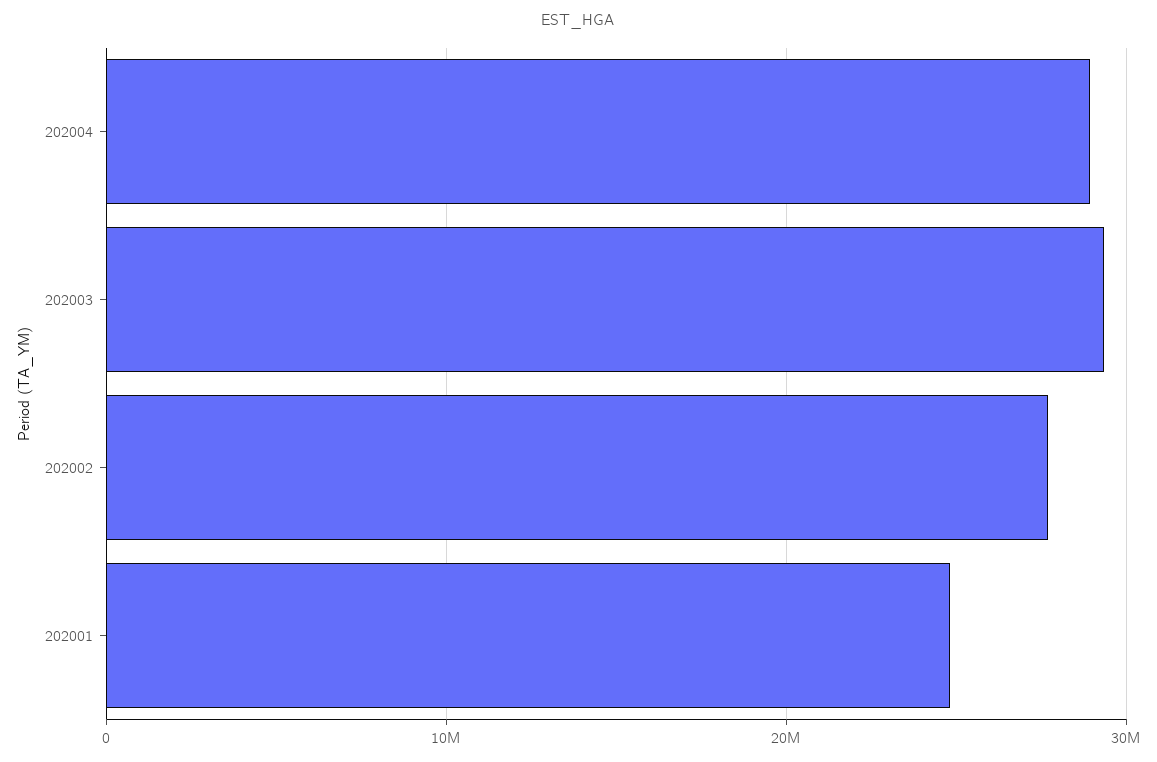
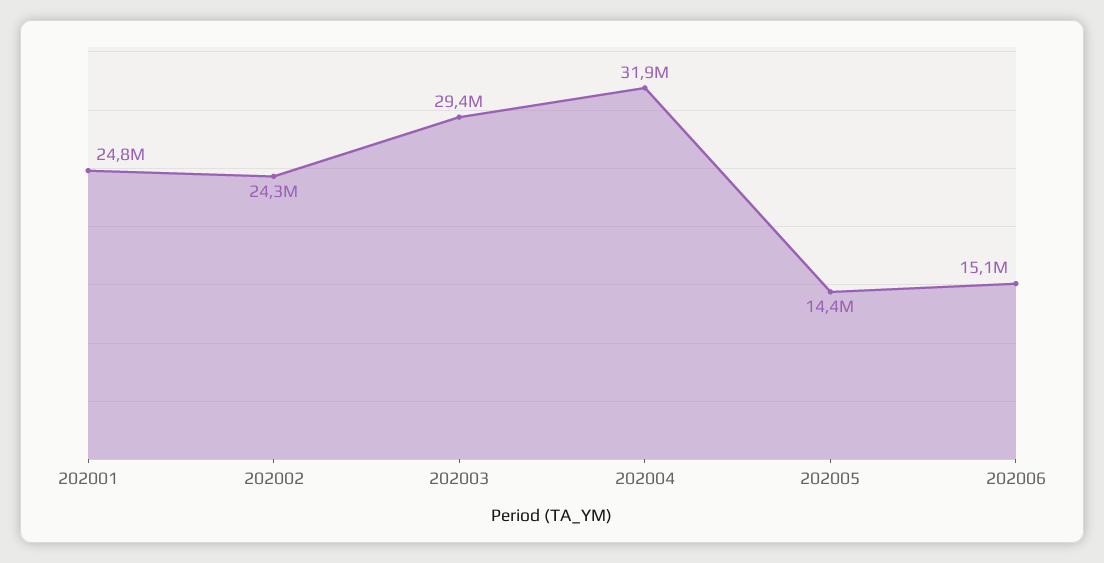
202004: 29000000 -> 31900000
202002: 28000000 -> 24300000
202005: none -> 14400000
202006: none -> 15100000

